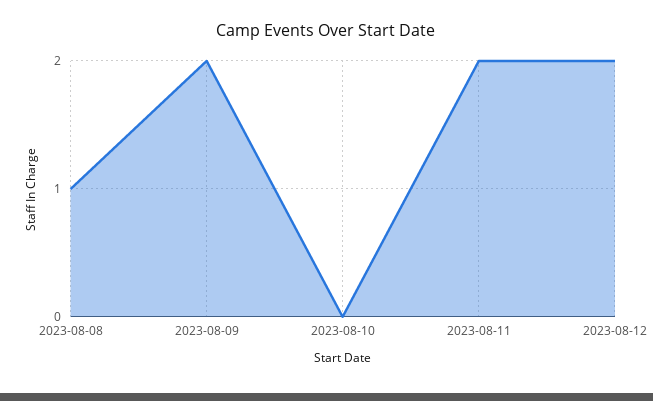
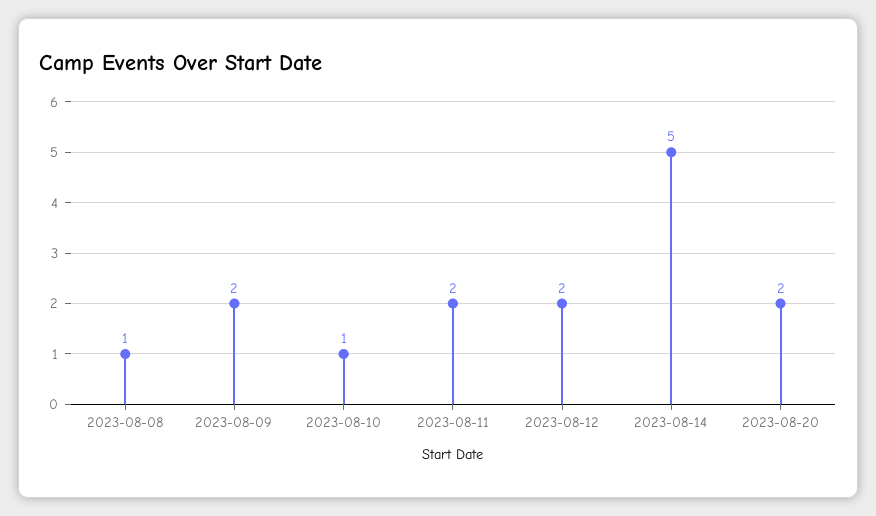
2023-08-10: 0 -> 1
2023-08-14: none -> 5
2023-08-20: none -> 2

